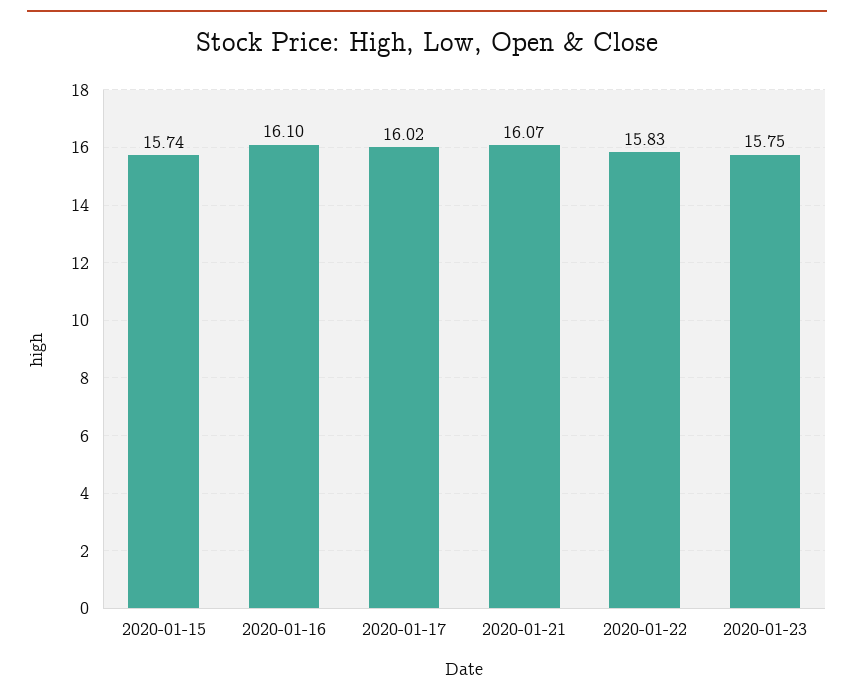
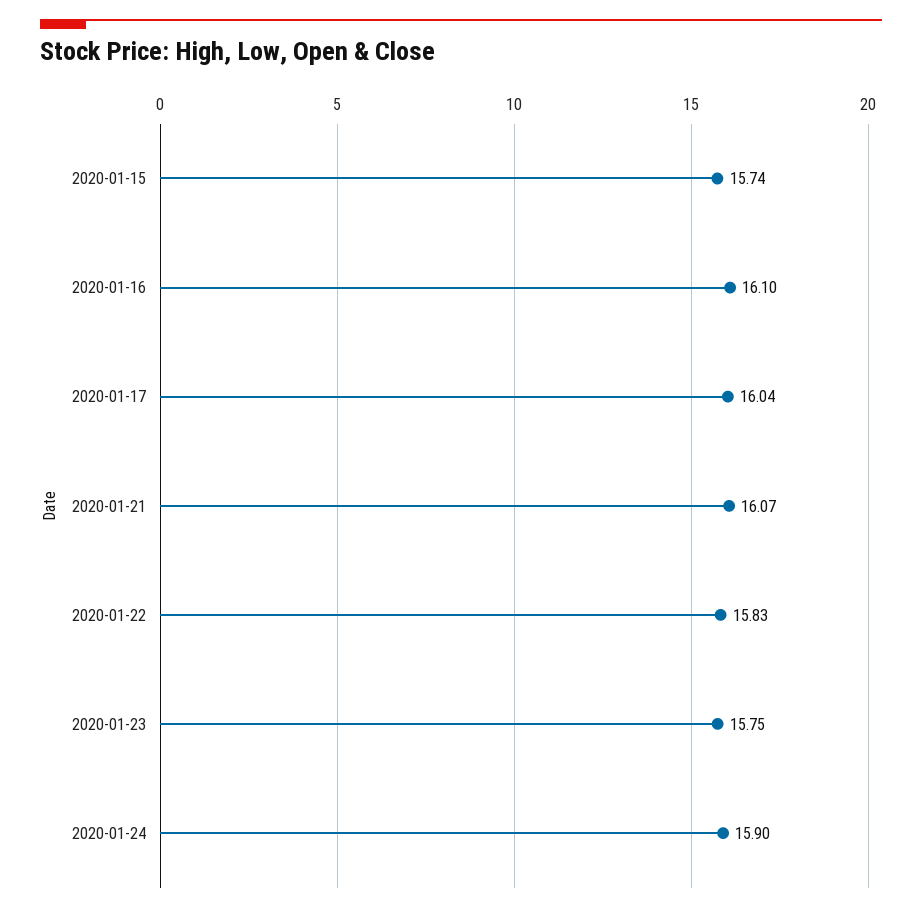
2020-01-17: 16.02 -> 16.04
2020-01-24: none -> 15.9

